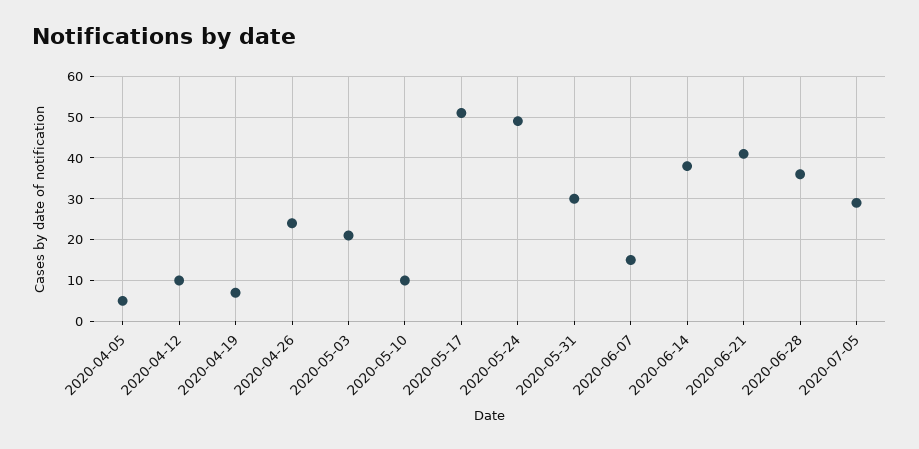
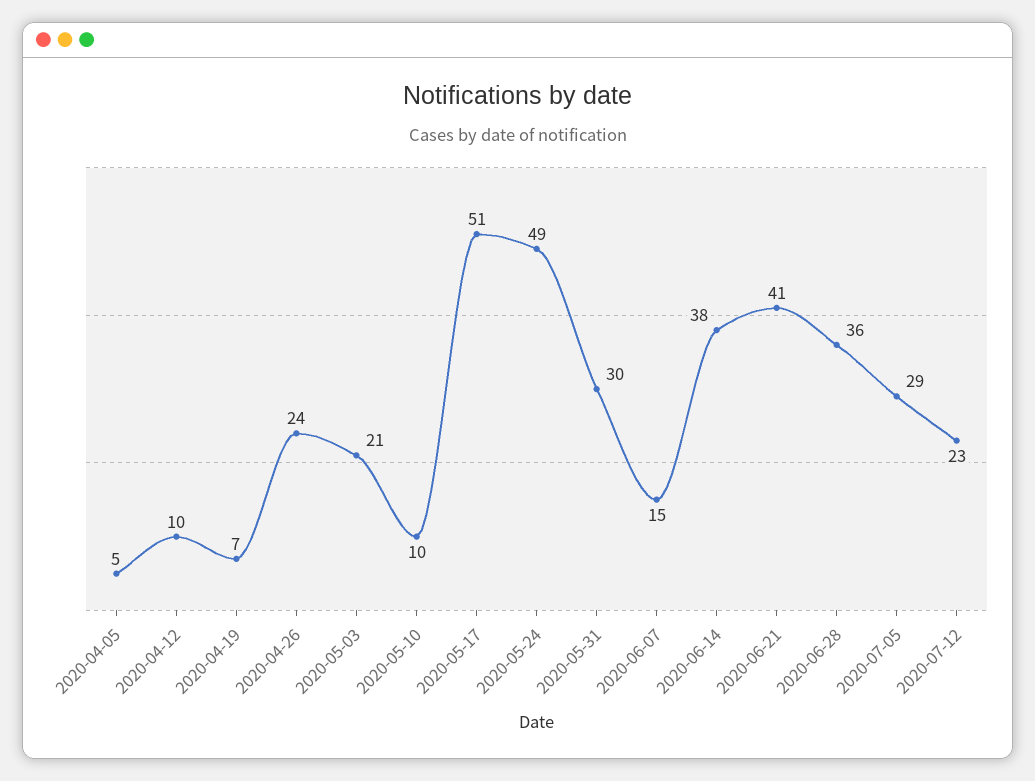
2020-07-12: none -> 23

